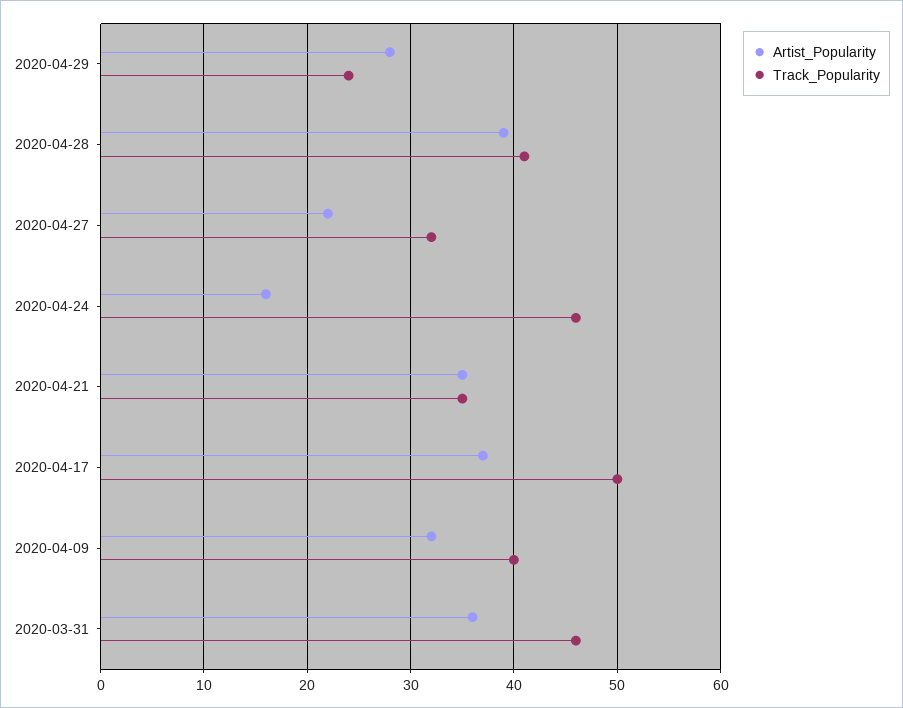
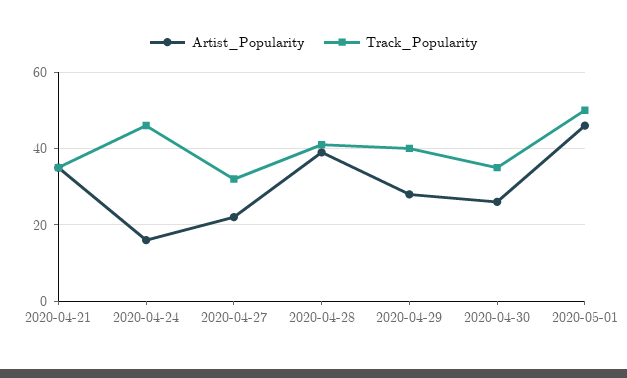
Track_Popularity, 2020-04-29: 24 -> 40
Artist_Popularity, 2020-04-17: 37 -> none
Track_Popularity, 2020-04-17: 50 -> none
Artist_Popularity, 2020-04-09: 32 -> none
Track_Popularity, 2020-04-09: 40 -> none
Artist_Popularity, 2020-03-31: 36 -> none
Track_Popularity, 2020-03-31: 46 -> none
Artist_Popularity, 2020-04-30: none -> 25
Track_Popularity, 2020-04-30: none -> 35
Artist_Popularity, 2020-05-01: none -> 45
Track_Popularity, 2020-05-01: none -> 50

